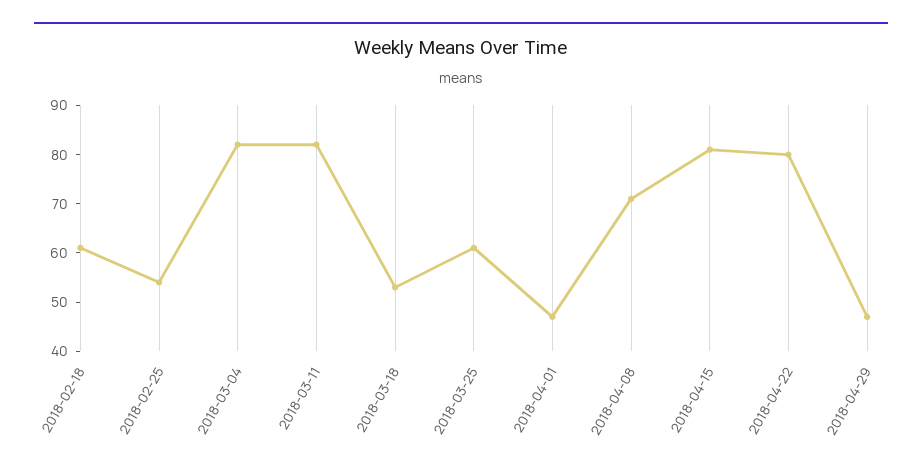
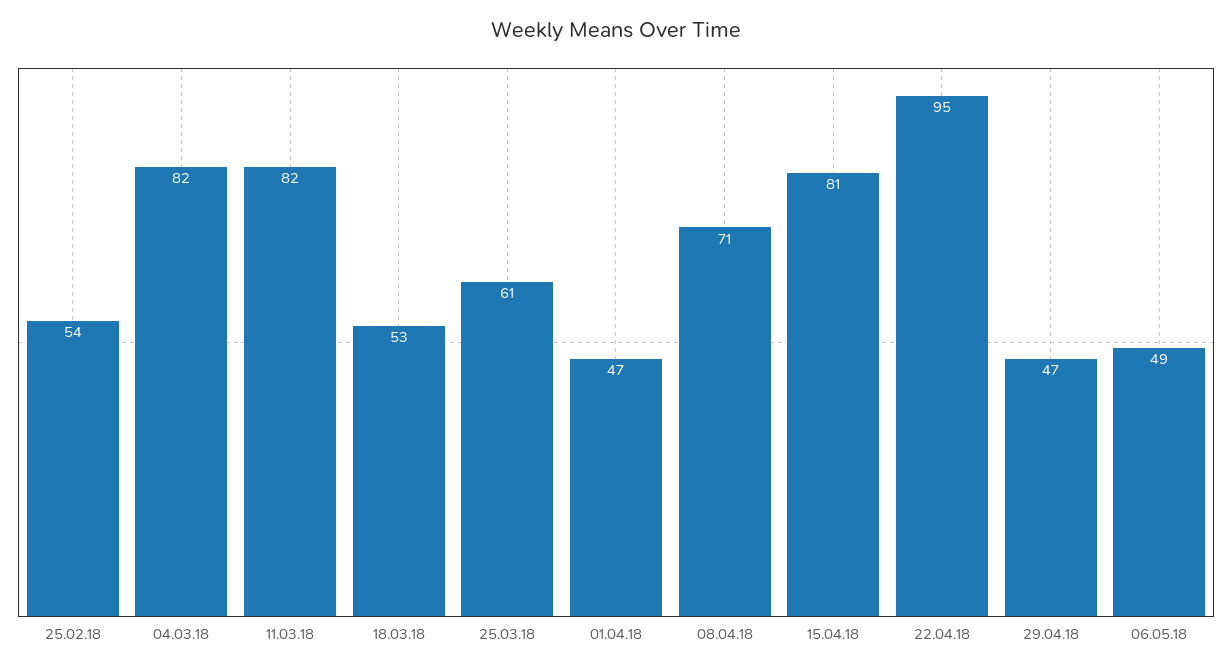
2018-02-18: 60 -> none
2018-04-22: 80 -> 95
06.05.18: none -> 49

